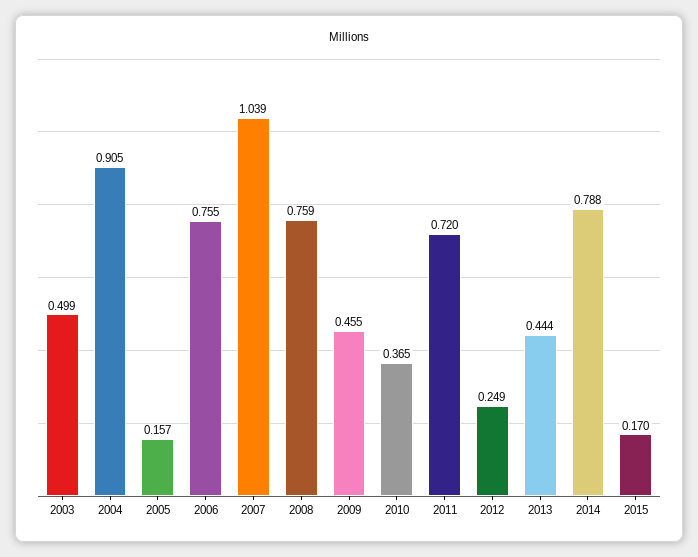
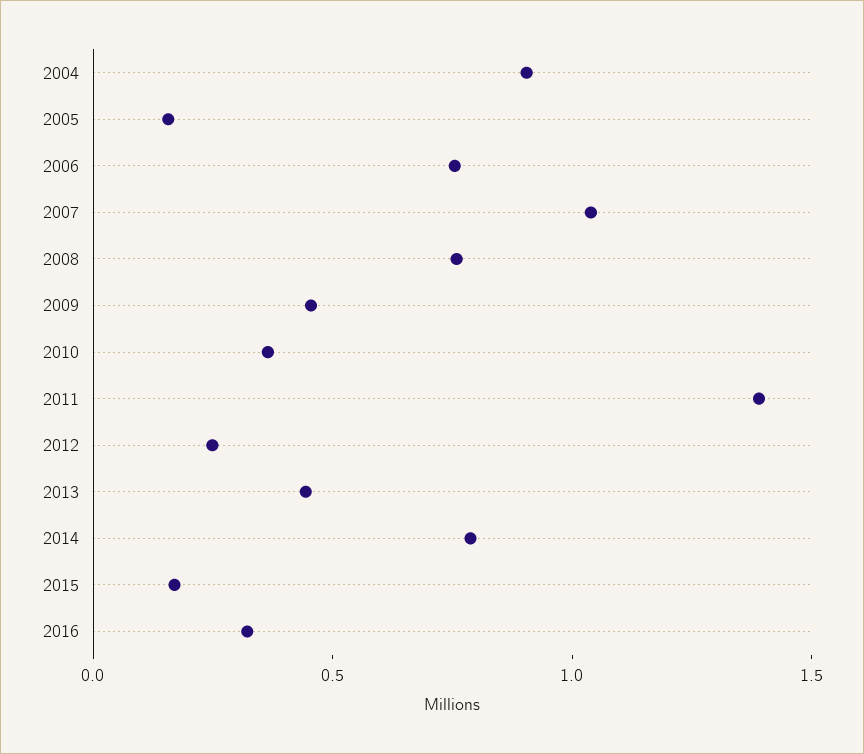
2003: 0.499 -> none
2011: 0.72 -> 1.4
2016: none -> 0.3

